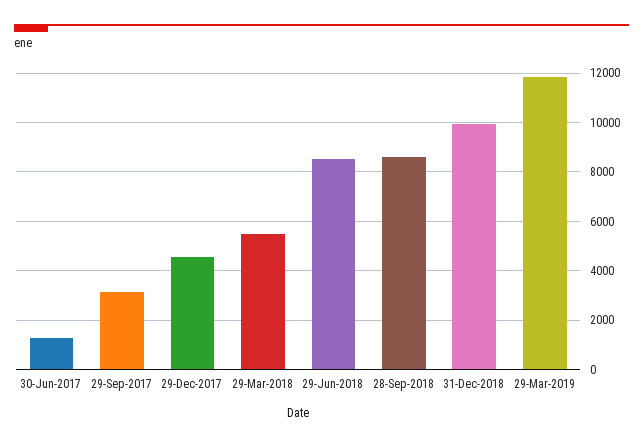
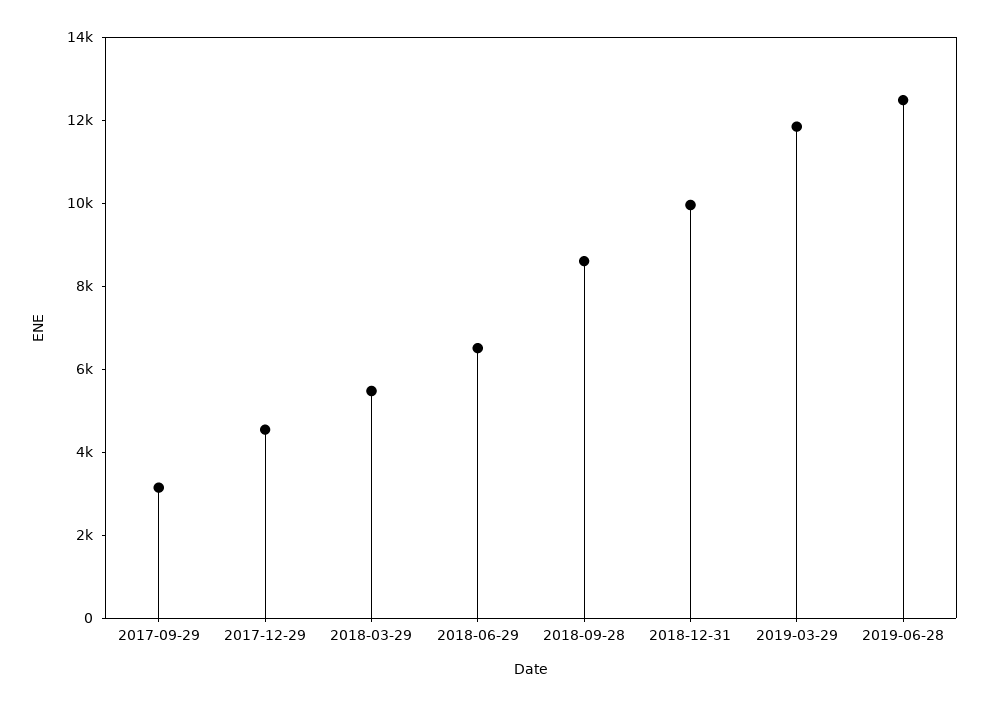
30-Jun-2017: 1250 -> none
29-Jun-2018: 8500 -> 6500
2019-06-28: none -> 12500

